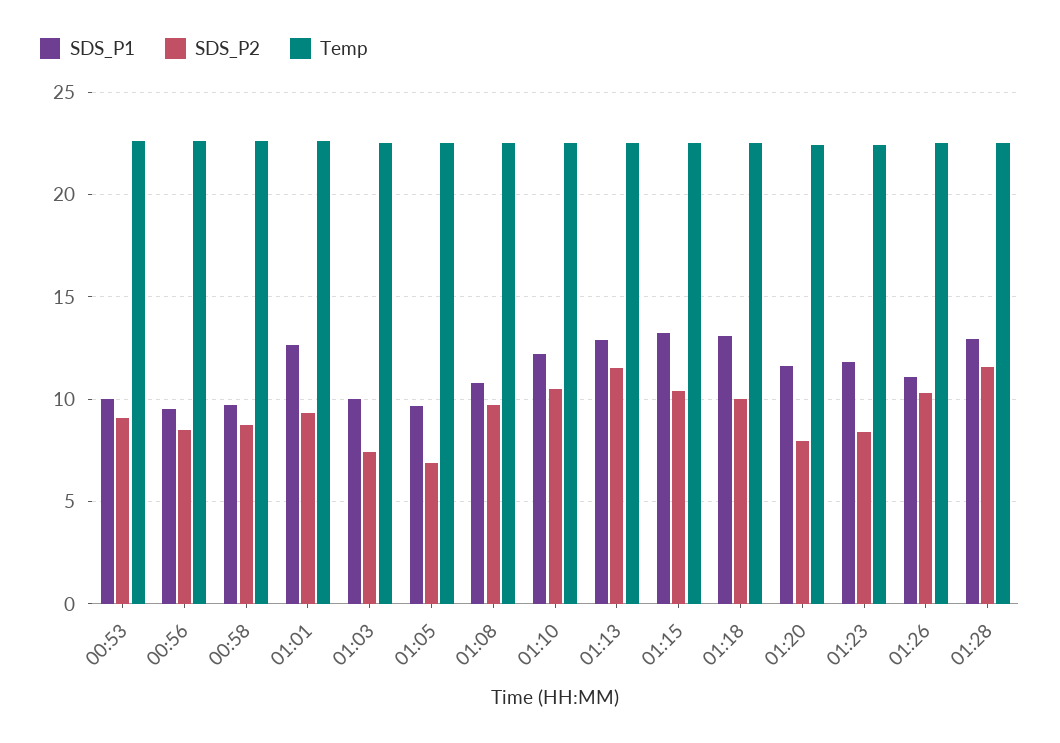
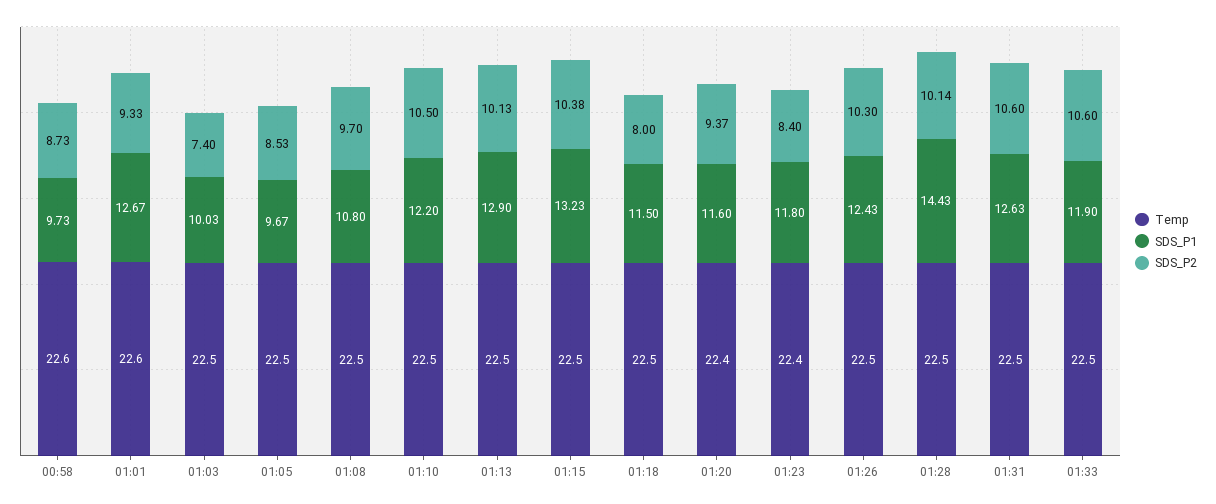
SDS_P1, 00:53: 10 -> none
SDS_P2, 00:53: 9 -> none
Temp, 00:53: 22.5 -> none
SDS_P1, 00:56: 9.5 -> none
SDS_P2, 00:56: 8.5 -> none
Temp, 00:56: 22.5 -> none
SDS_P2, 01:05: 7 -> 8.53
SDS_P2, 01:13: 11.5 -> 10.13
SDS_P1, 01:18: 13 -> 11.5
SDS_P2, 01:18: 10 -> 8
SDS_P2, 01:20: 8 -> 9.37
SDS_P1, 01:26: 11 -> 12.43
SDS_P1, 01:28: 13 -> 14.43
SDS_P2, 01:28: 11.5 -> 10.14
Temp, 01:31: none -> 22.5
SDS_P1, 01:31: none -> 12.63
SDS_P2, 01:31: none -> 10.6
Temp, 01:33: none -> 22.5
SDS_P1, 01:33: none -> 11.9
SDS_P2, 01:33: none -> 10.6

